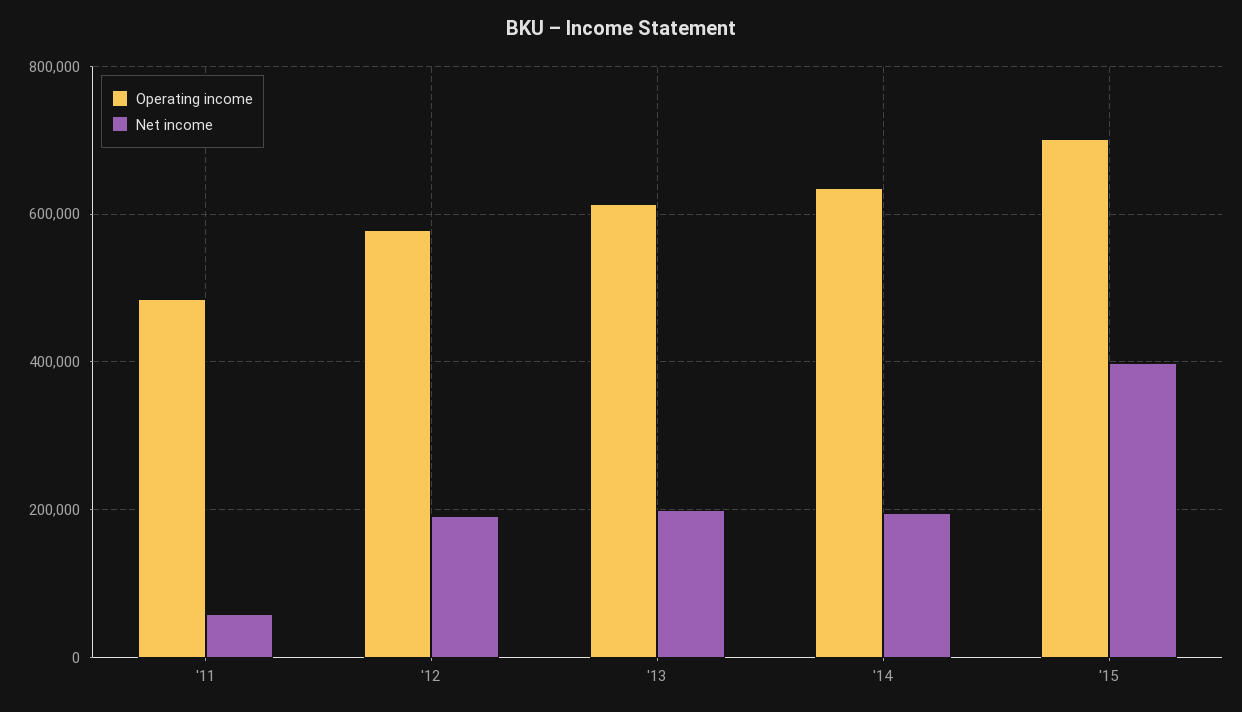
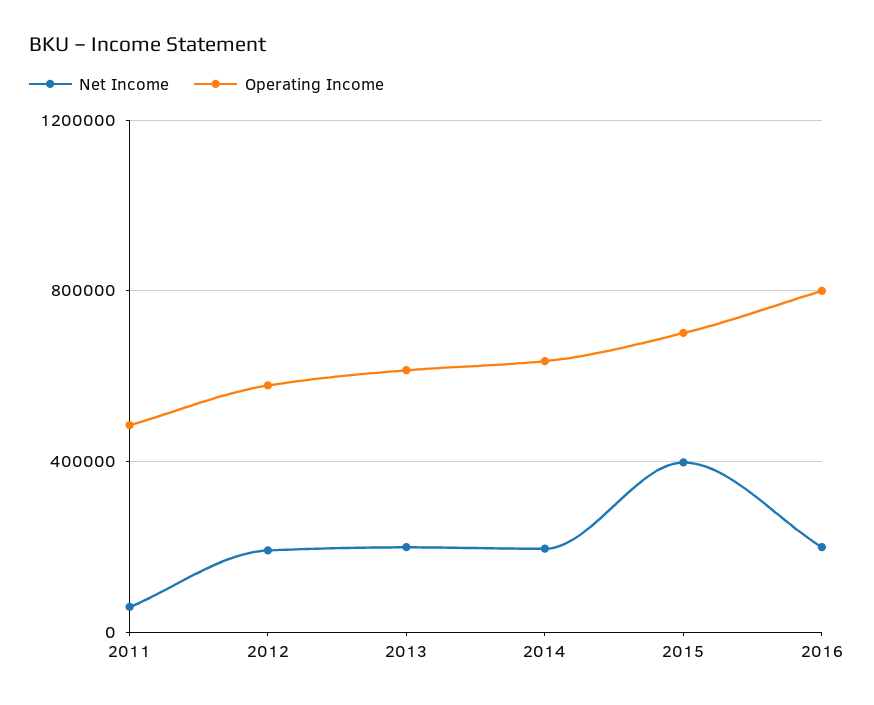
Net income, 2016: none -> 200000
Operating income, 2016: none -> 800000

